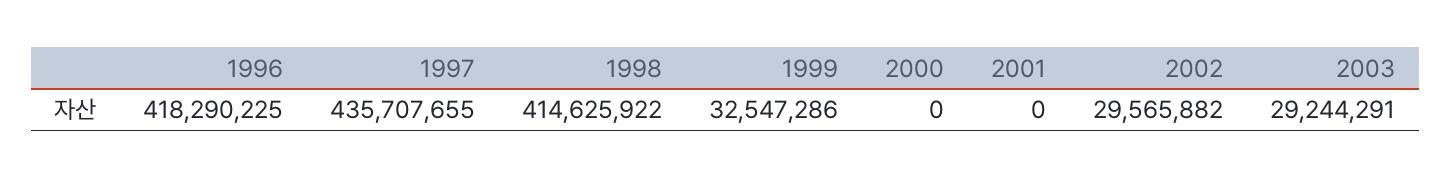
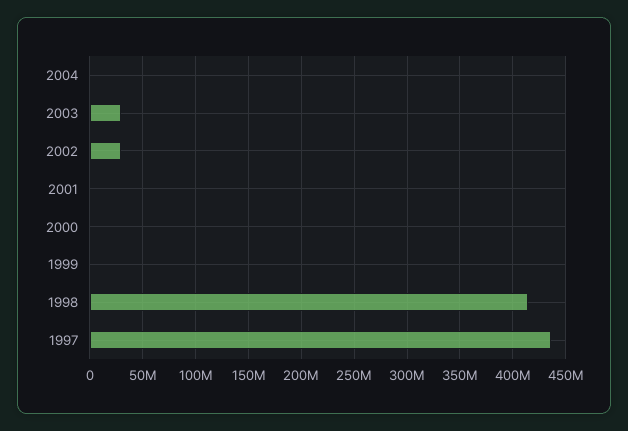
1996: 418290225 -> none
1999: 32547286 -> 0
2004: none -> 0

